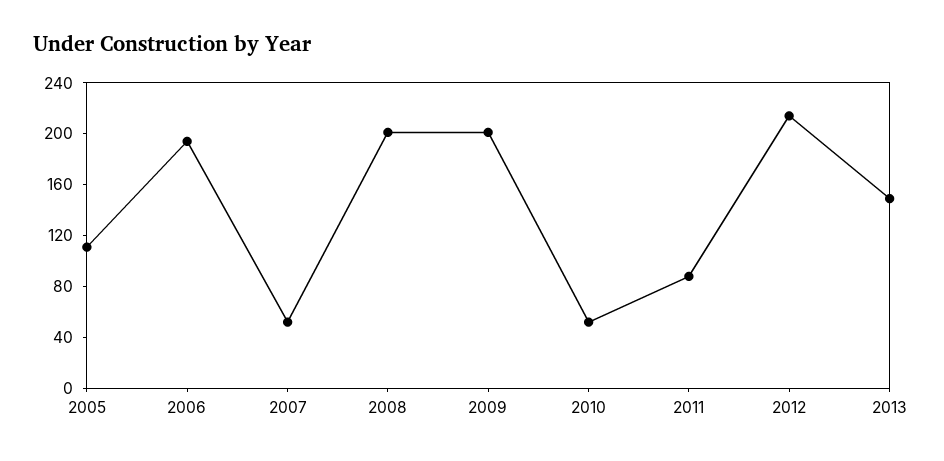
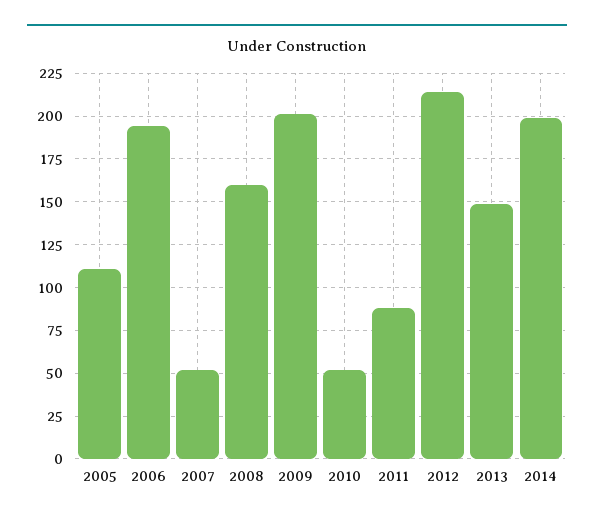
2008: 200 -> 160
2014: none -> 200

